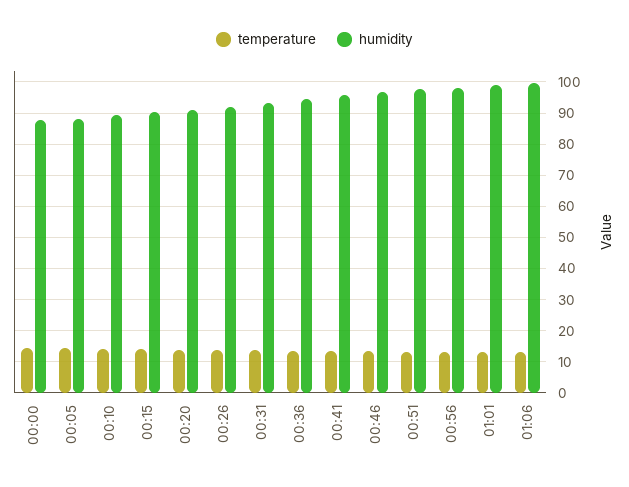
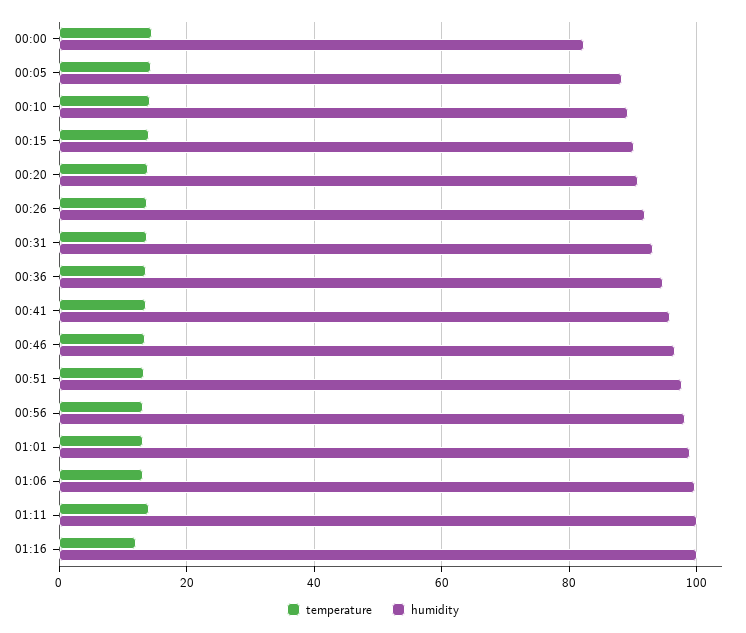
humidity, 00:00: 88 -> 82
temperature, 01:11: none -> 14
humidity, 01:11: none -> 100
temperature, 01:16: none -> 12
humidity, 01:16: none -> 100

